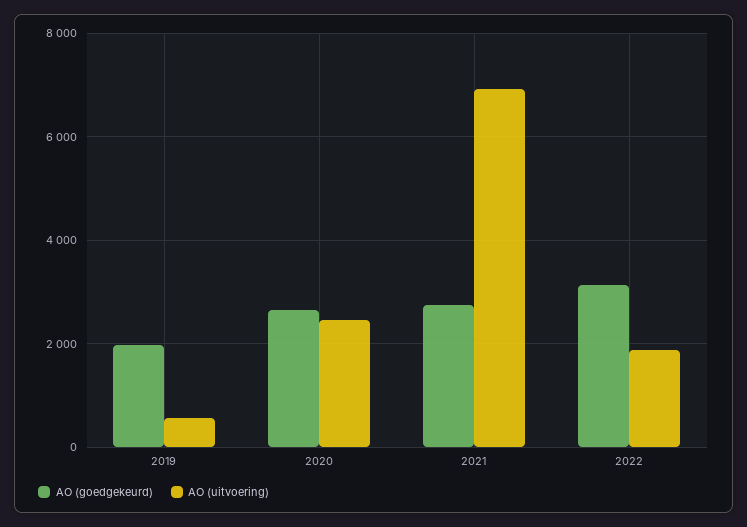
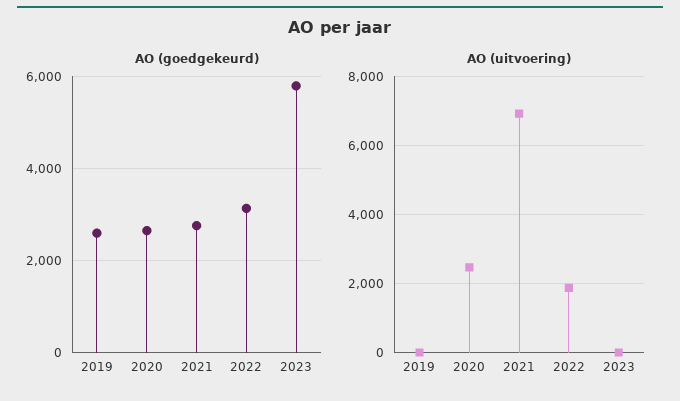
AO (goedgekeurd), 2019: 2000 -> 2600
AO (uitvoering), 2019: 600 -> 0
AO (goedgekeurd), 2023: none -> 5800
AO (uitvoering), 2023: none -> 0

